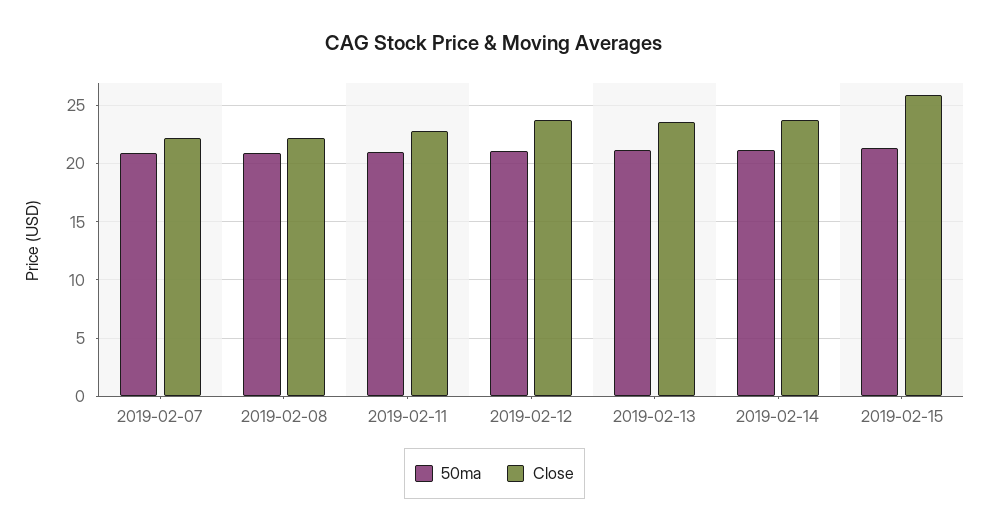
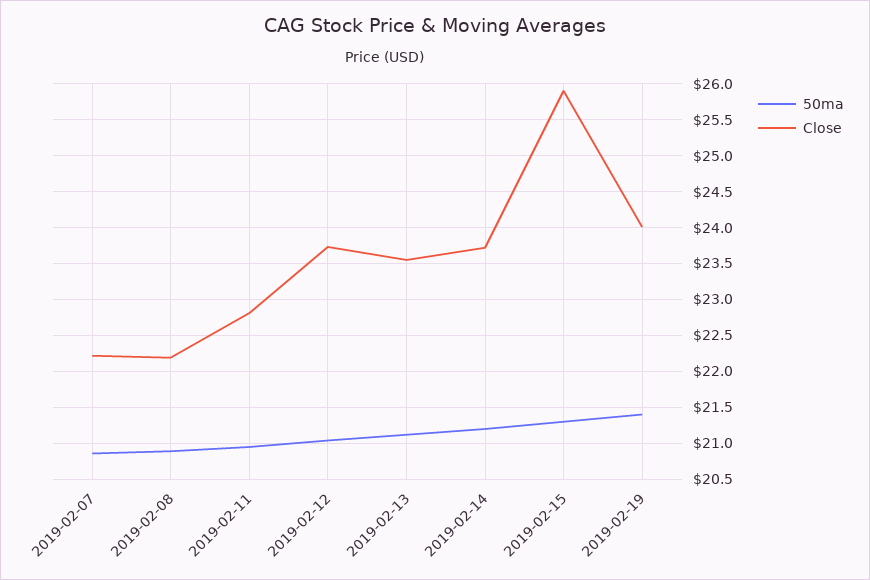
50ma, 2019-02-19: none -> 21.4
Close, 2019-02-19: none -> 24

